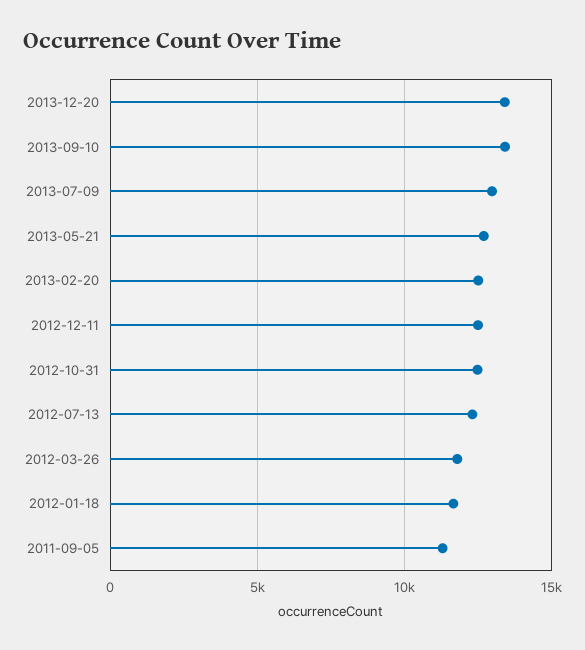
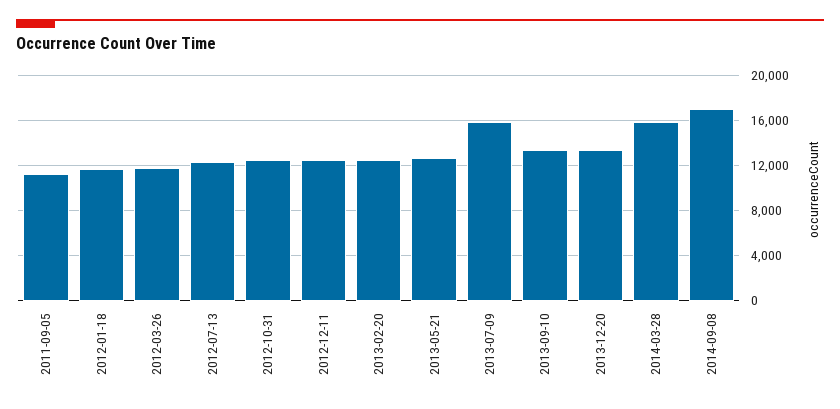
2013-07-09: 13000 -> 16000
2014-03-28: none -> 16000
2014-09-08: none -> 17000

